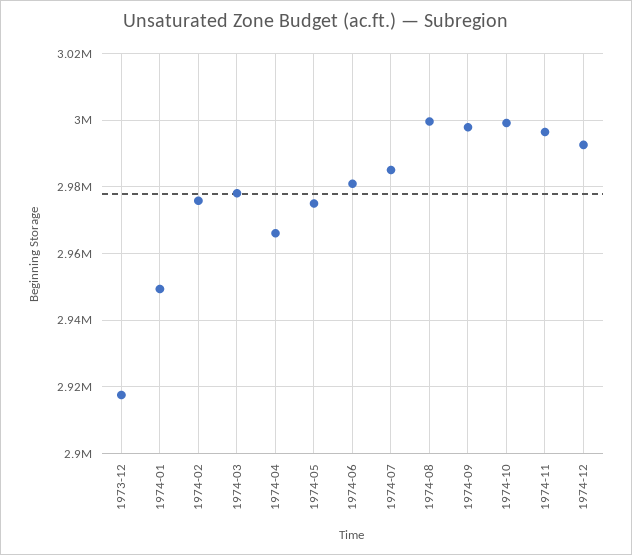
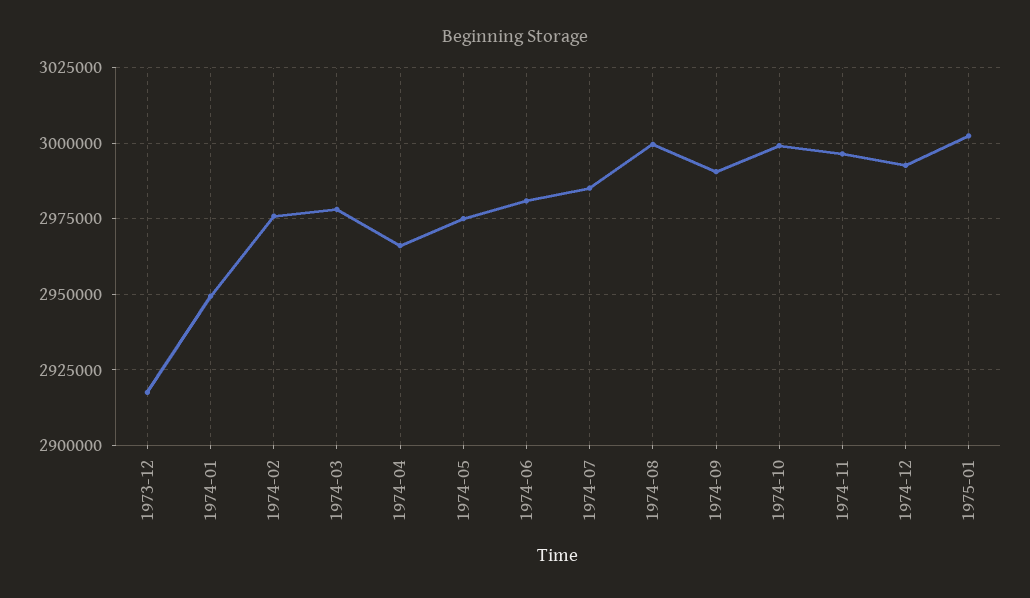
1974-09: 2998000 -> 2990000
1975-01: none -> 3002500

